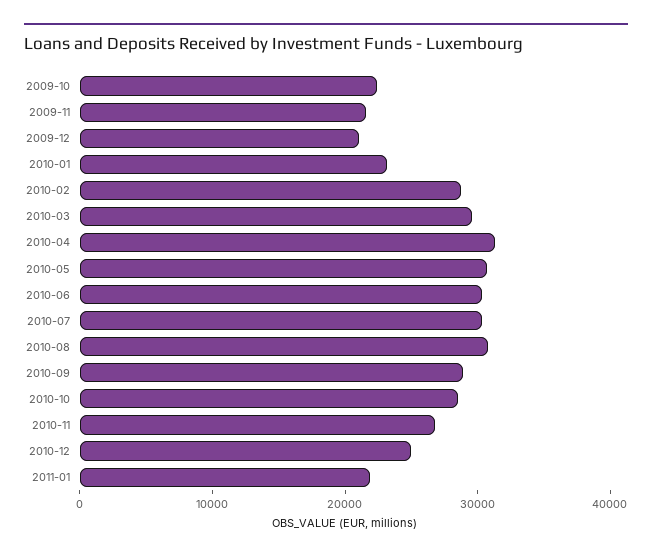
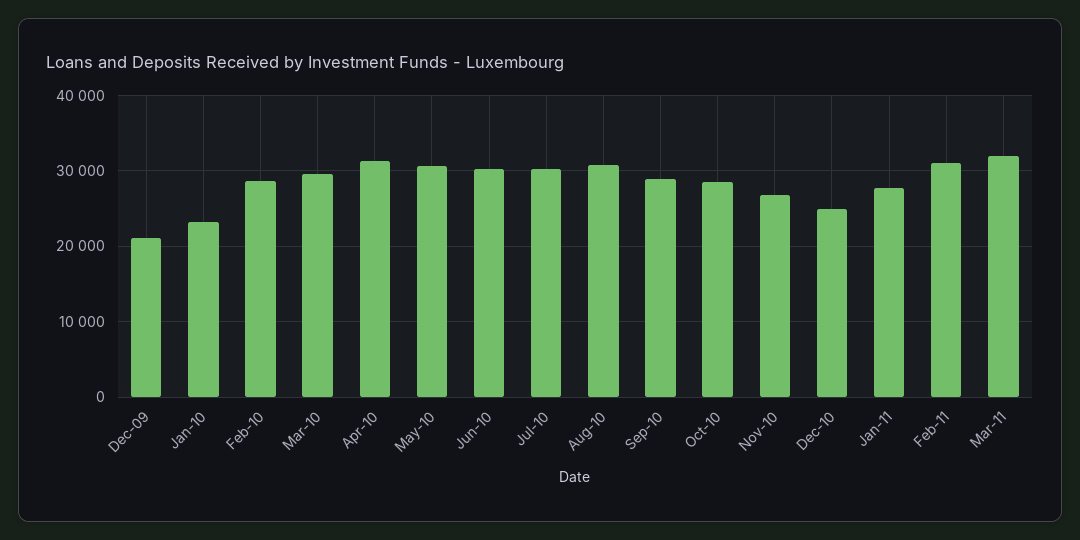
2009-10: 22000 -> none
2009-11: 22000 -> none
2011-01: 22000 -> 28000
Feb-11: none -> 31000
Mar-11: none -> 32000

